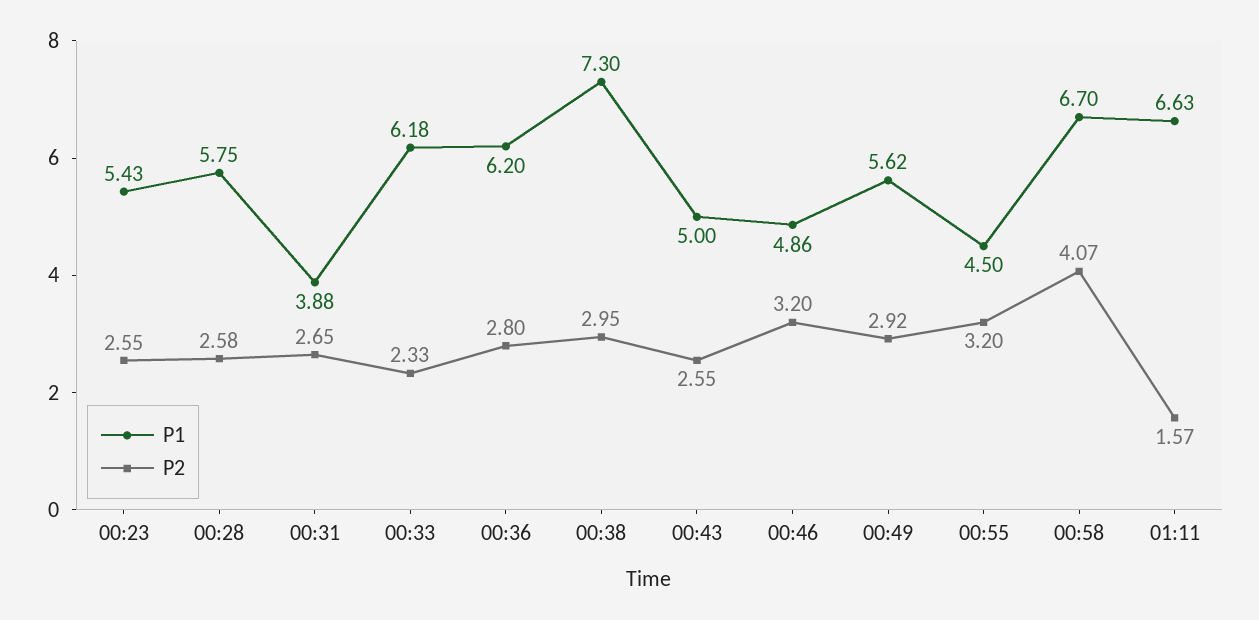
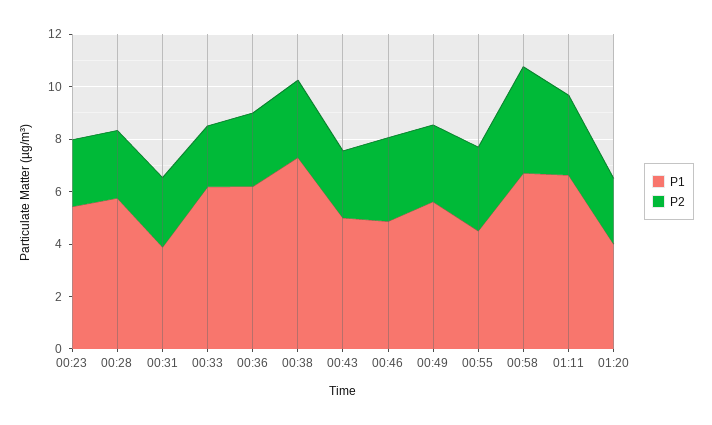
P2, 01:11: 1.57 -> 3
P1, 01:20: none -> 4
P2, 01:20: none -> 2.5

